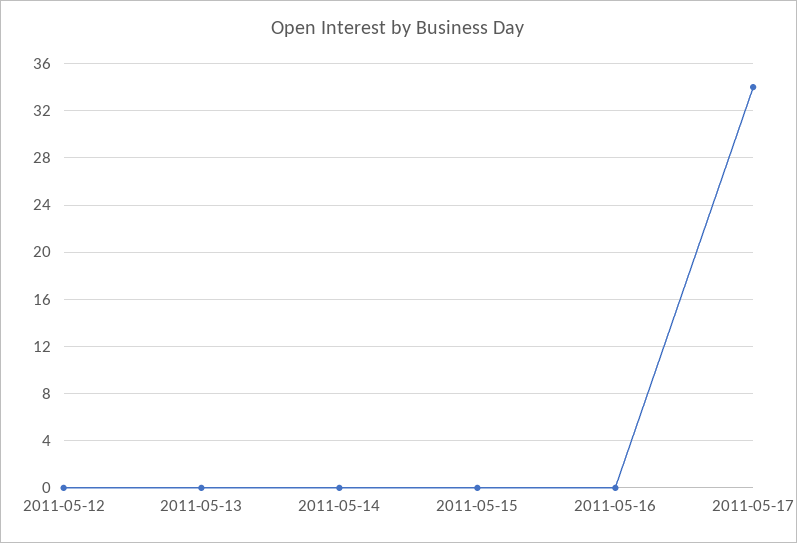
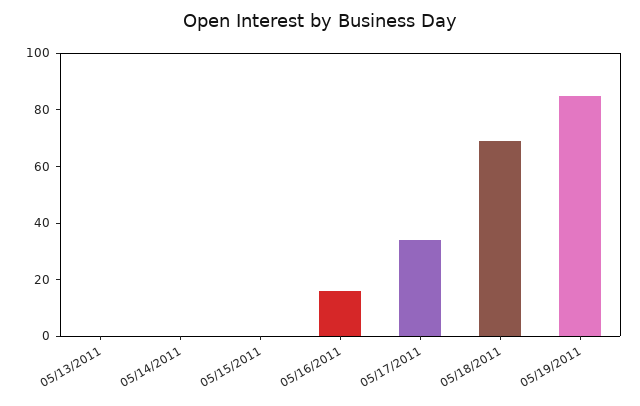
2011-05-12: 0 -> none
2011-05-16: 0 -> 15
05/18/2011: none -> 70
05/19/2011: none -> 85

